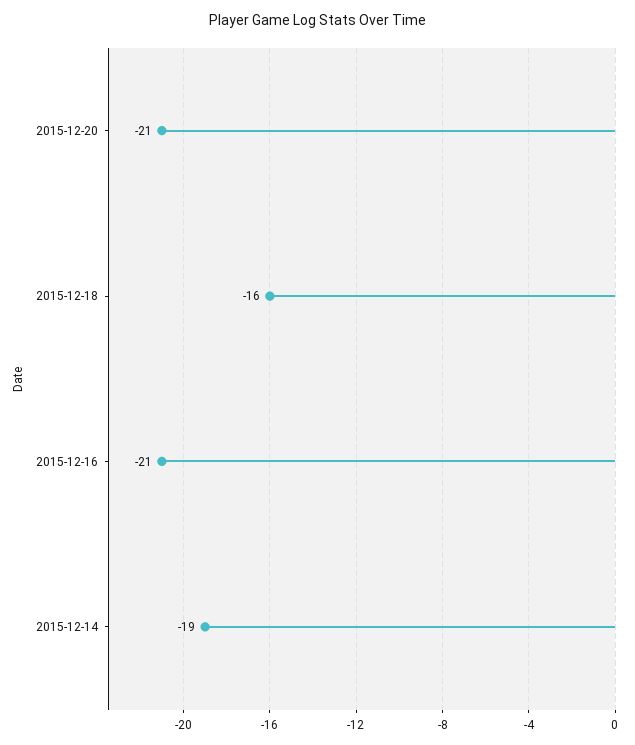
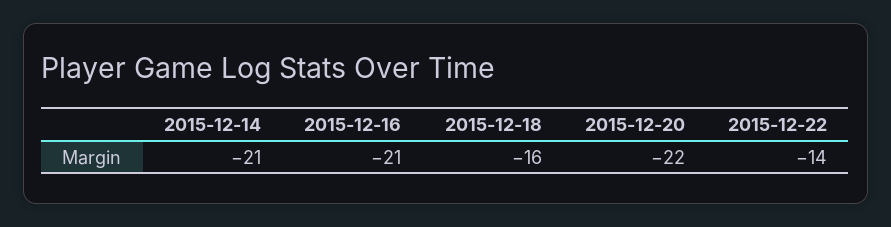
2015-12-20: -21 -> -22
2015-12-14: -19 -> -21
2015-12-22: none -> -14

